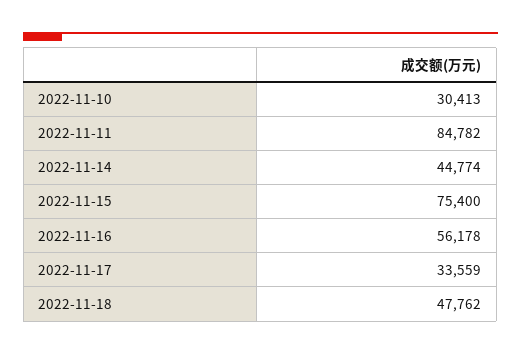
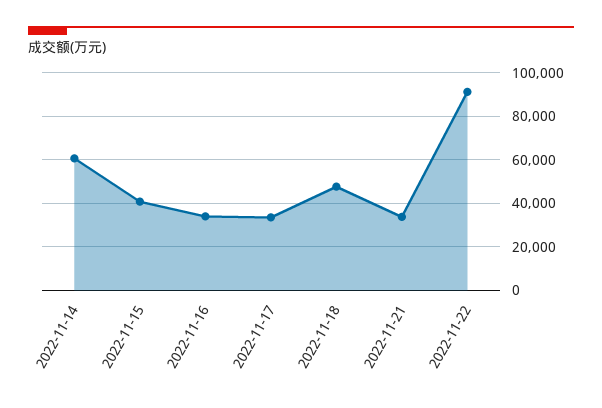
2022-11-10: 30413 -> none
2022-11-11: 84782 -> none
2022-11-14: 44774 -> 60000
2022-11-15: 75400 -> 40000
2022-11-16: 56178 -> 35000
2022-11-21: none -> 35000
2022-11-22: none -> 90000

